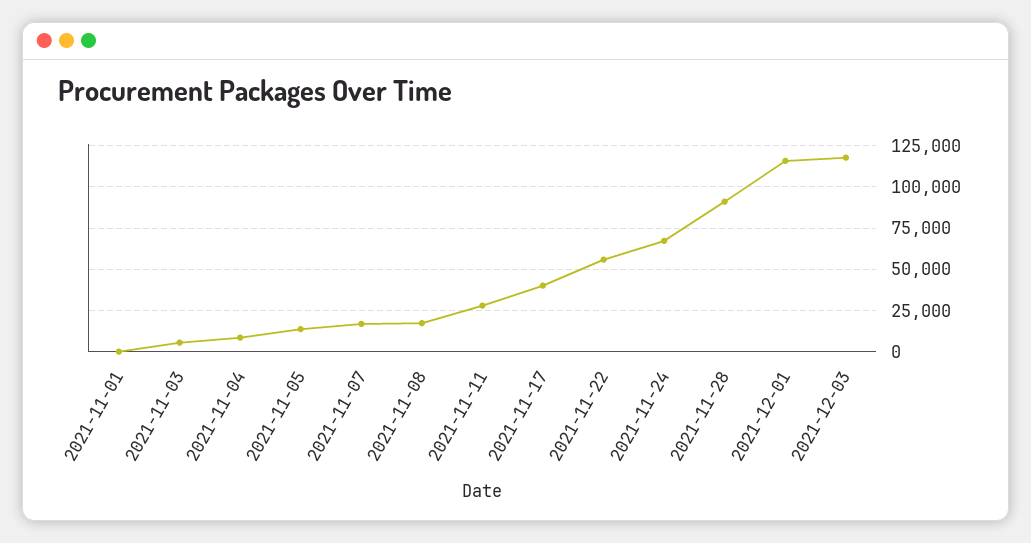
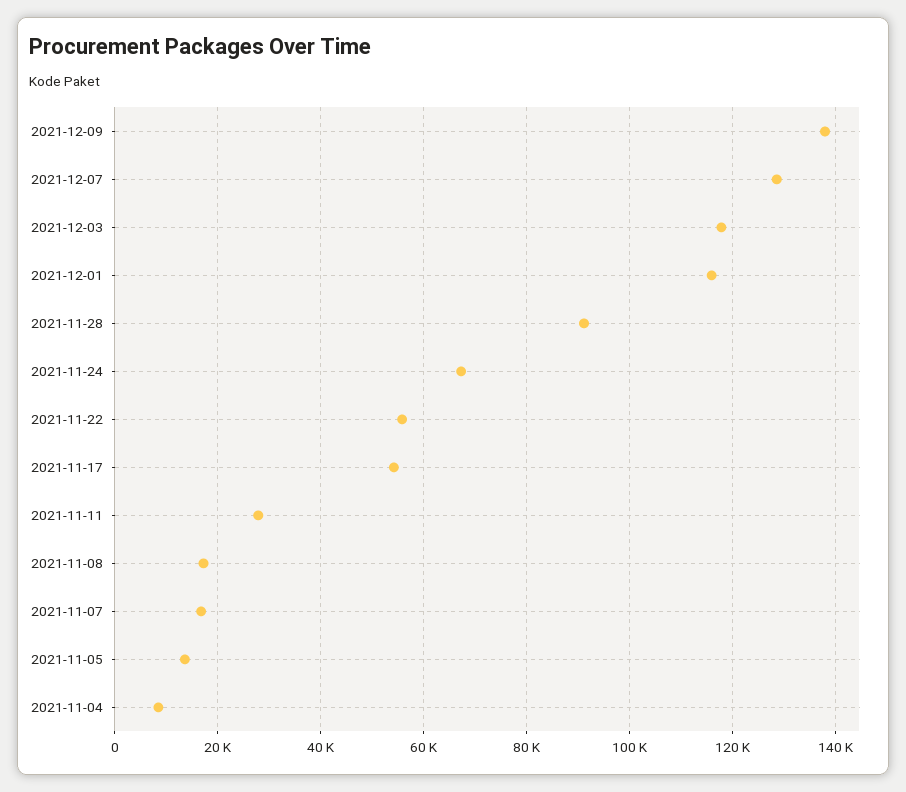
2021-11-01: 0 -> none
2021-11-03: 5000 -> none
2021-11-17: 40000 -> 54000
2021-12-09: none -> 138000
2021-12-07: none -> 128000

